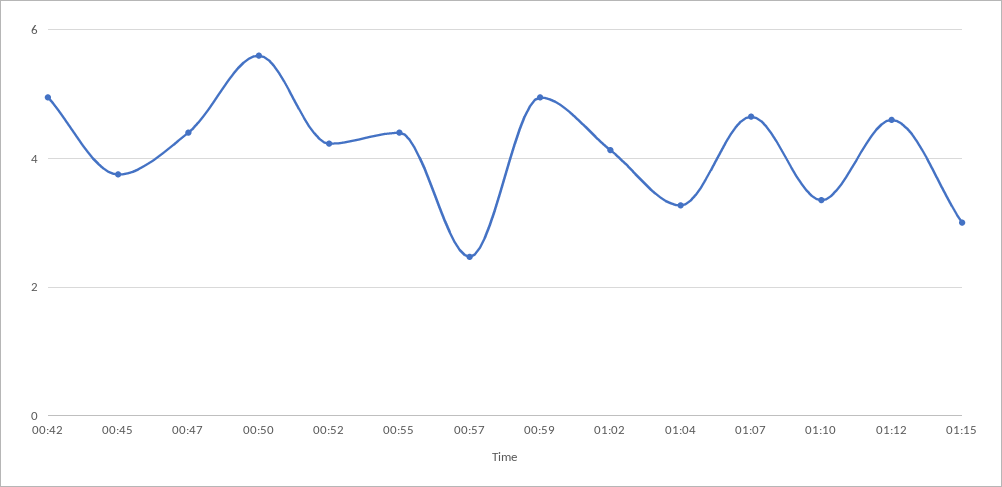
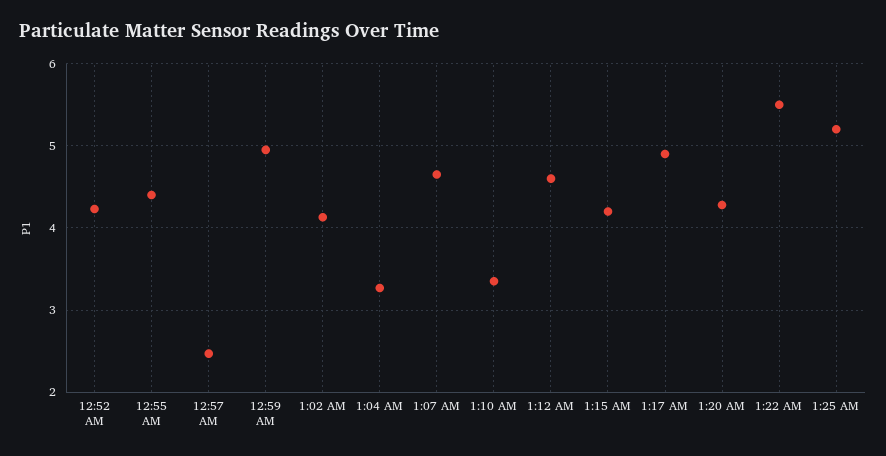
00:42: 5 -> none
00:45: 3.8 -> none
00:47: 4.4 -> none
00:50: 5.6 -> none
01:15: 3 -> 4.2
1:17 AM: none -> 4.9
1:20 AM: none -> 4.3
1:22 AM: none -> 5.5
1:25 AM: none -> 5.2

